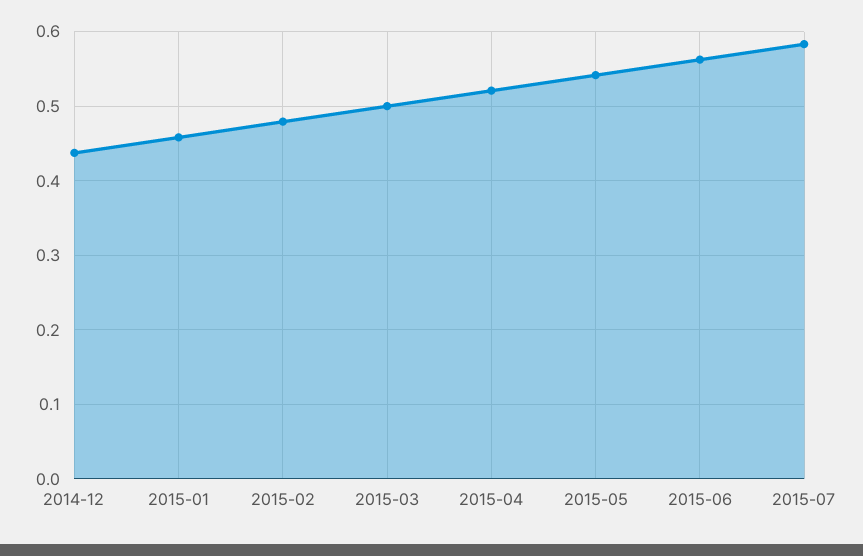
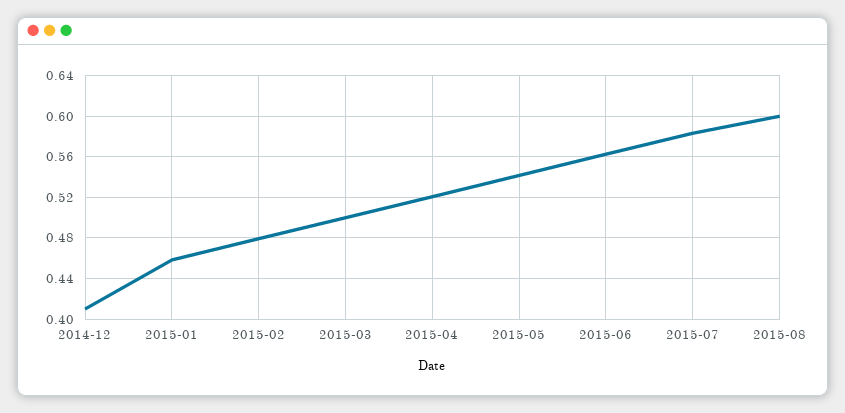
2014-12: 0.44 -> 0.41
2015-08: none -> 0.6

